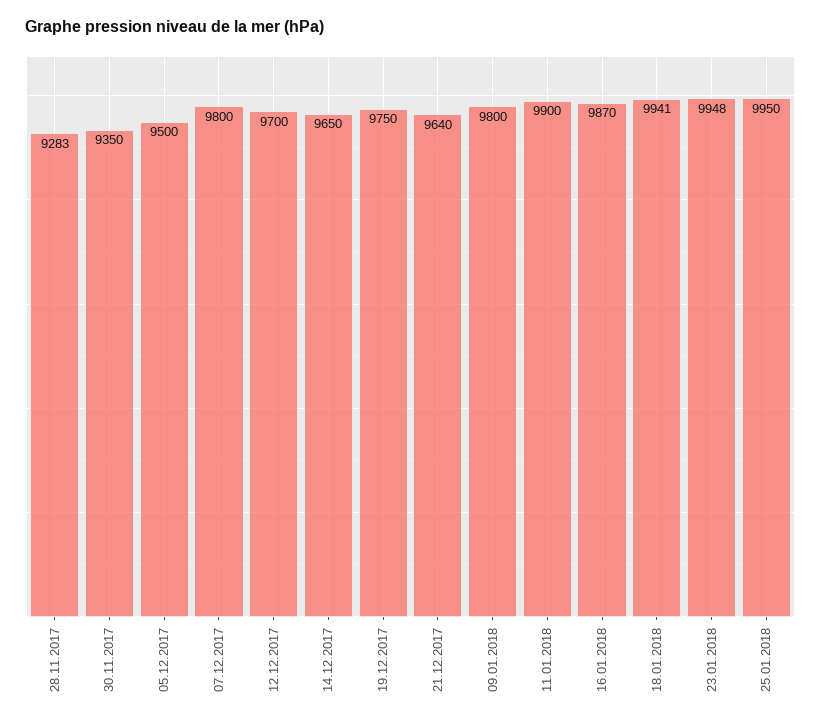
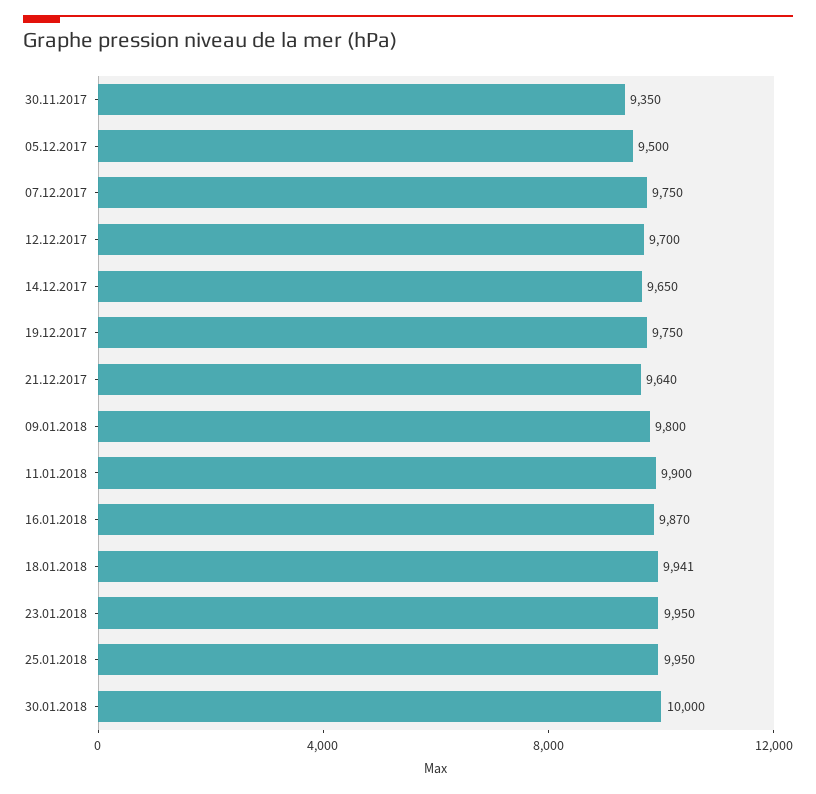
28.11.2017: 9283 -> none
07.12.2017: 9800 -> 9750
23.01.2018: 9948 -> 9950
30.01.2018: none -> 10000

